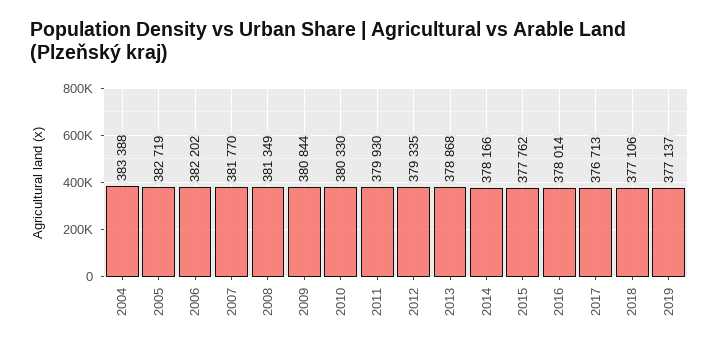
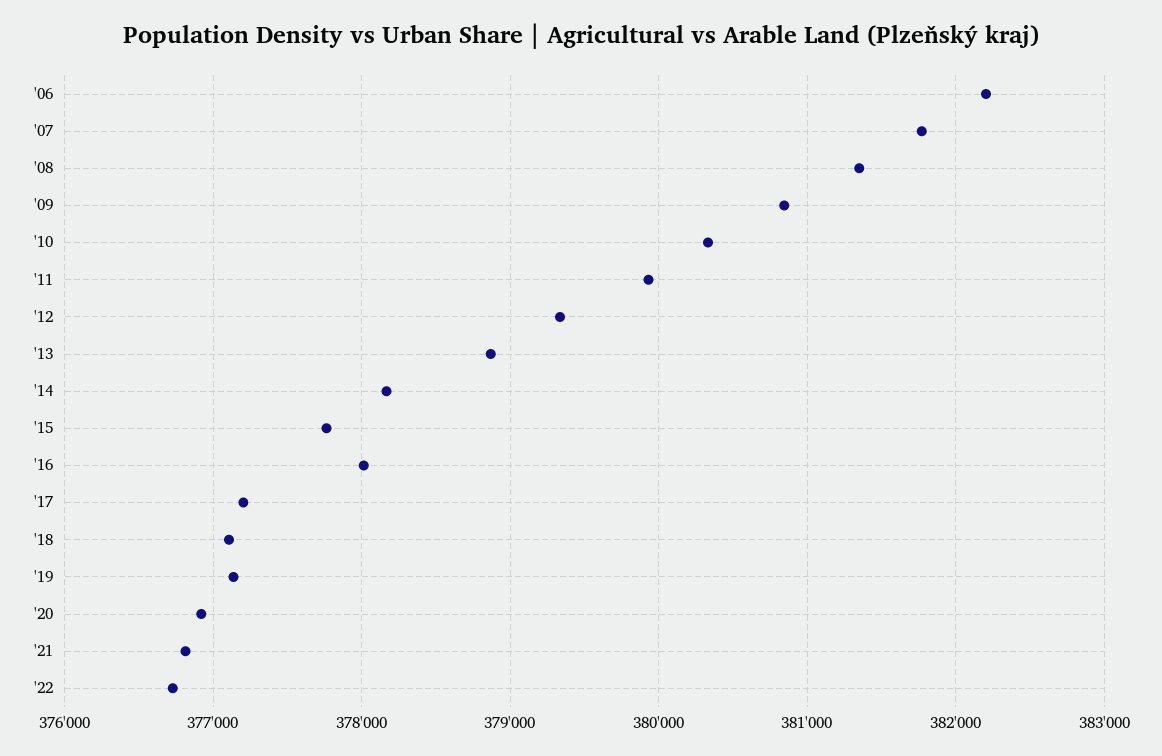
2004: 383388 -> none
2005: 382719 -> none
2017: 376713 -> 377200
'20: none -> 376900
'21: none -> 376800
'22: none -> 376700

